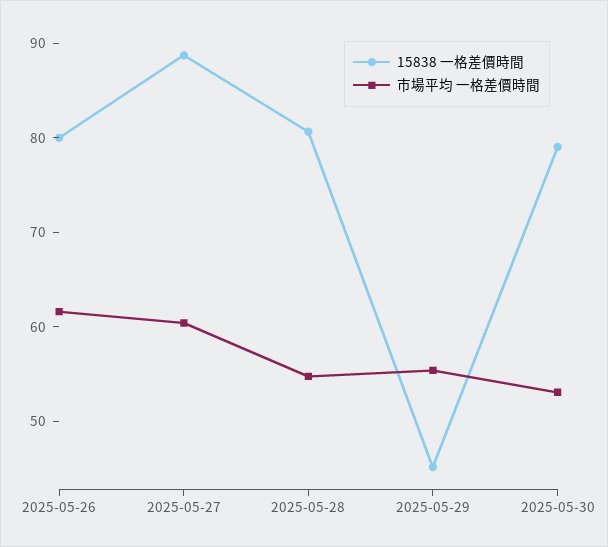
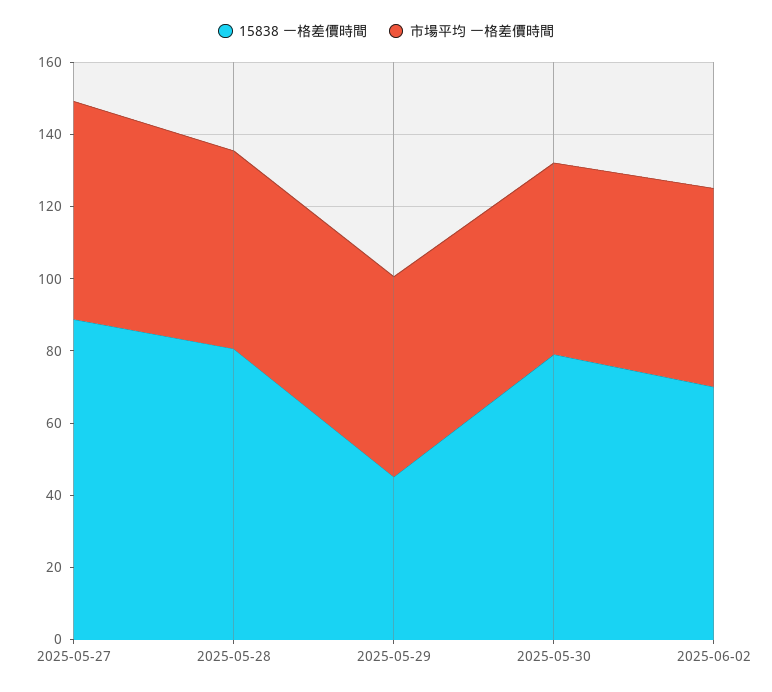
15838 一格差價時間, 2025-05-26: 80 -> none
市場平均 一格差價時間, 2025-05-26: 62 -> none
15838 一格差價時間, 2025-06-02: none -> 70
市場平均 一格差價時間, 2025-06-02: none -> 55

